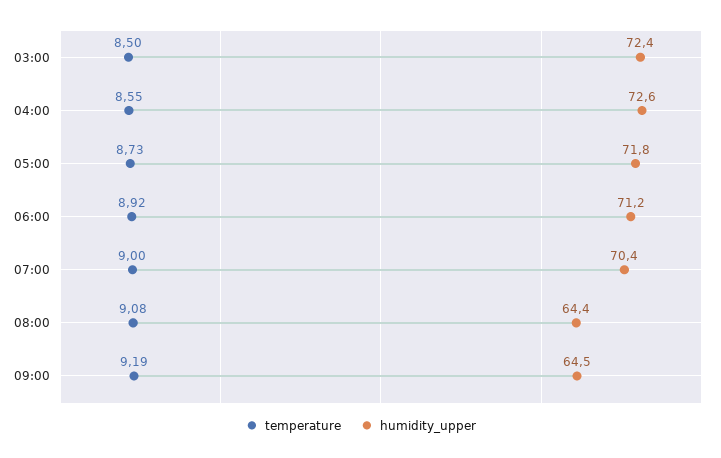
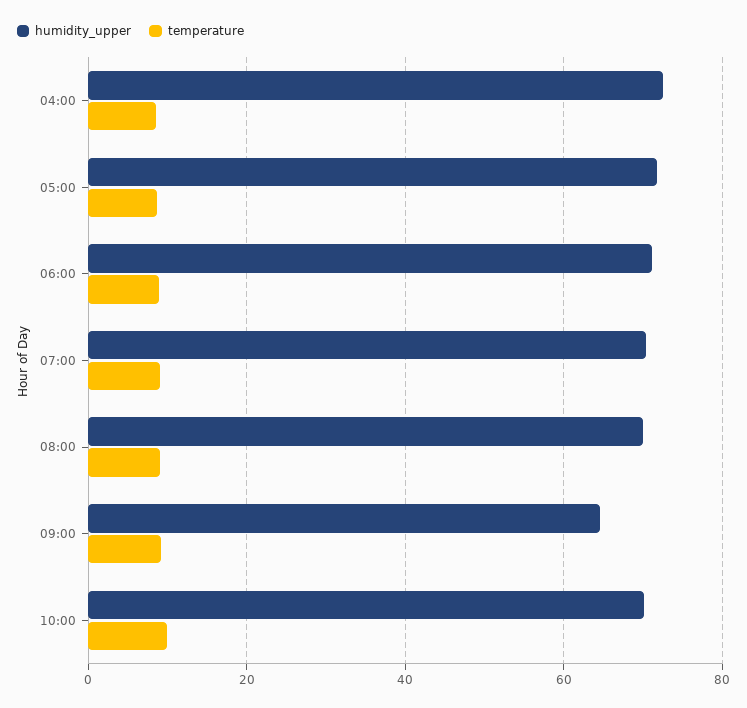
temperature, 03:00: 8.5 -> none
humidity_upper, 03:00: 72.4 -> none
humidity_upper, 08:00: 64.4 -> 70
humidity_upper, 10:00: none -> 70
temperature, 10:00: none -> 10

